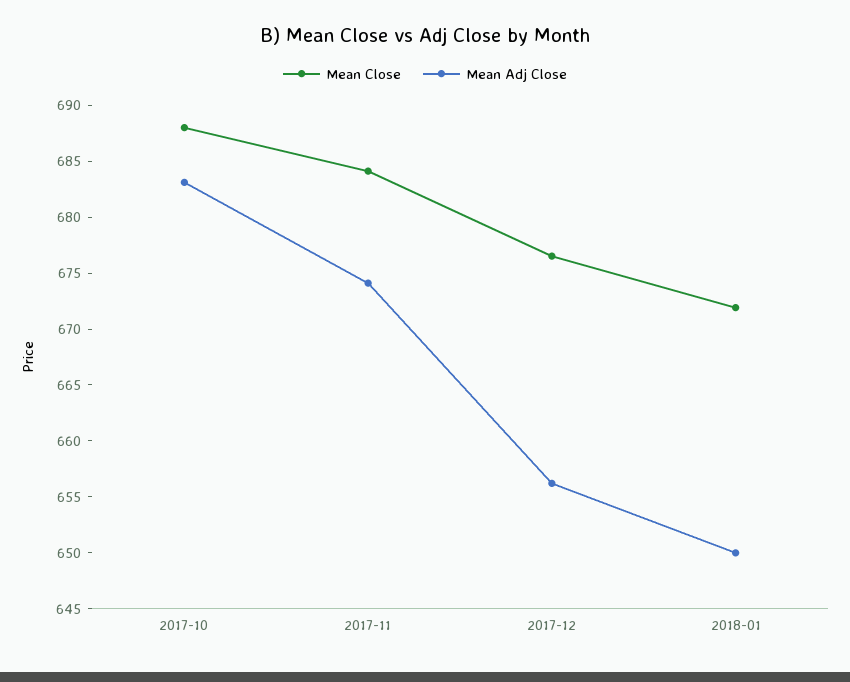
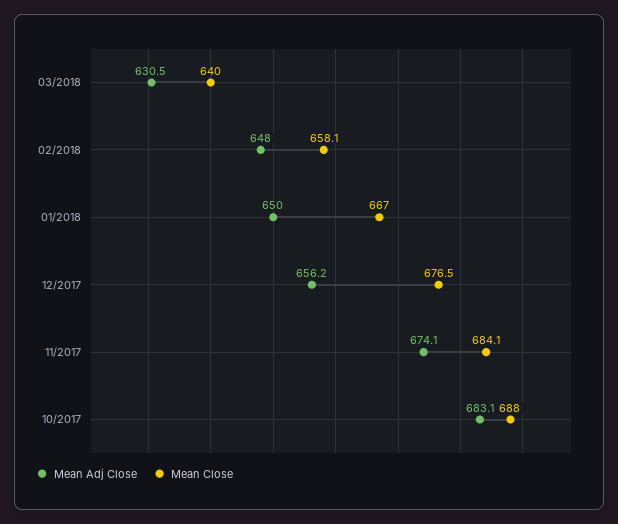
Mean Close, 2018-01: 672 -> 667
Mean Adj Close, 03/2018: none -> 630.5
Mean Close, 03/2018: none -> 640
Mean Adj Close, 02/2018: none -> 648
Mean Close, 02/2018: none -> 658.1

